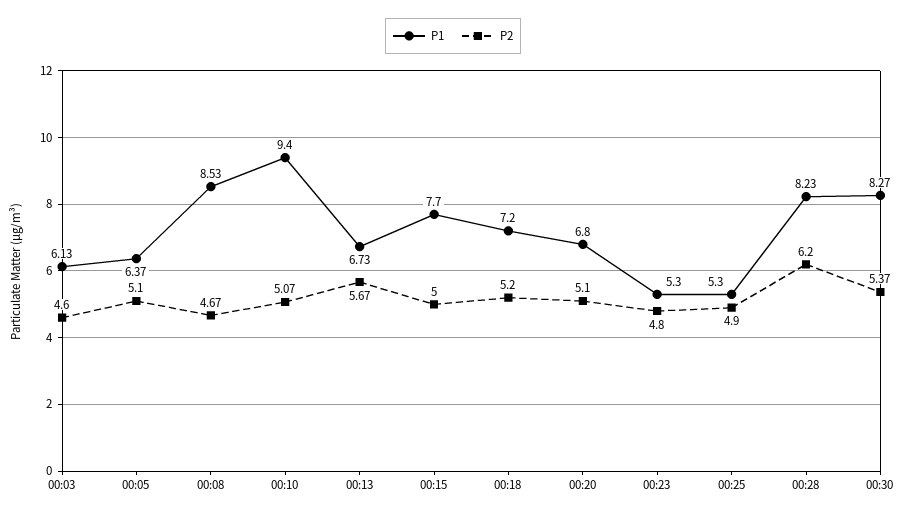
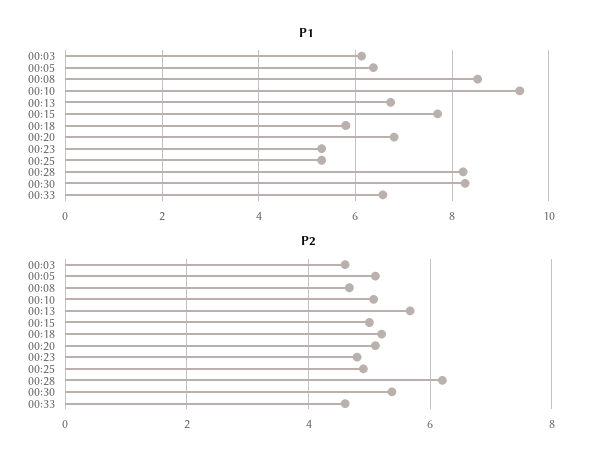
P1, 00:18: 7.2 -> 5.8
P1, 00:33: none -> 6.6
P2, 00:33: none -> 4.6

